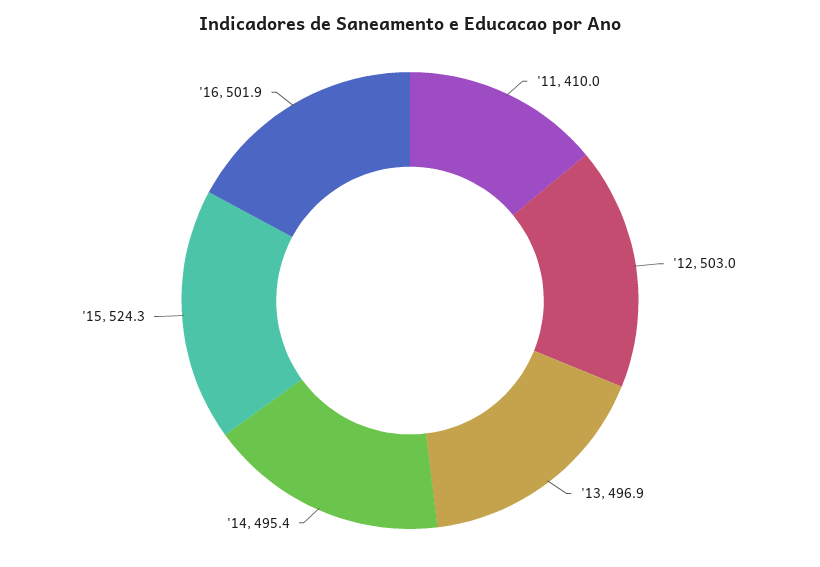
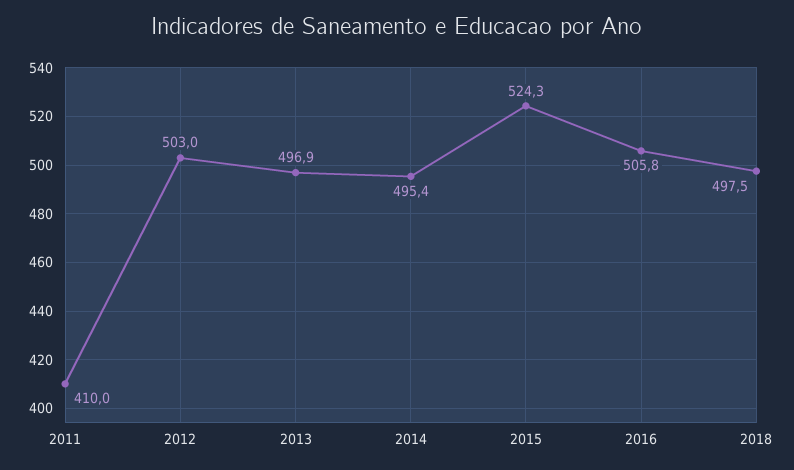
'16: 501.9 -> 505.8
2018: none -> 497.5

